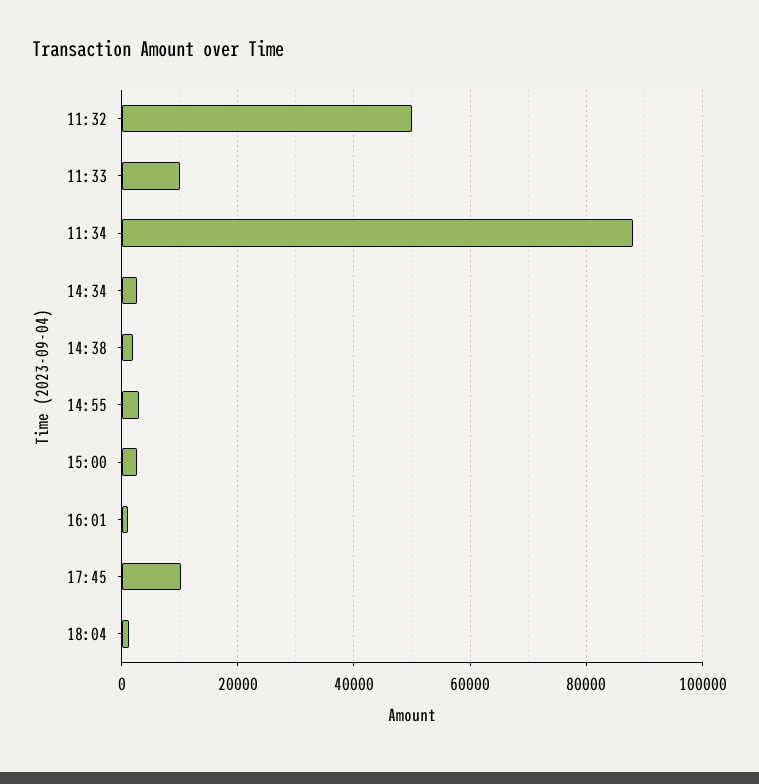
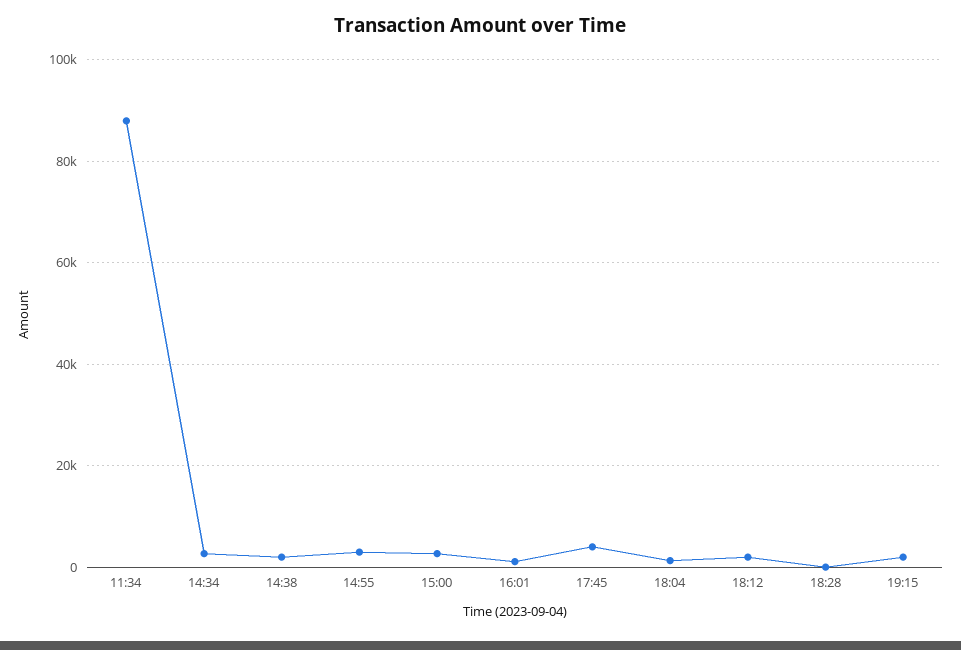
11:32: 50000 -> none
11:33: 10000 -> none
17:45: 10000 -> 4000
18:12: none -> 2000
18:28: none -> 0
19:15: none -> 2000

